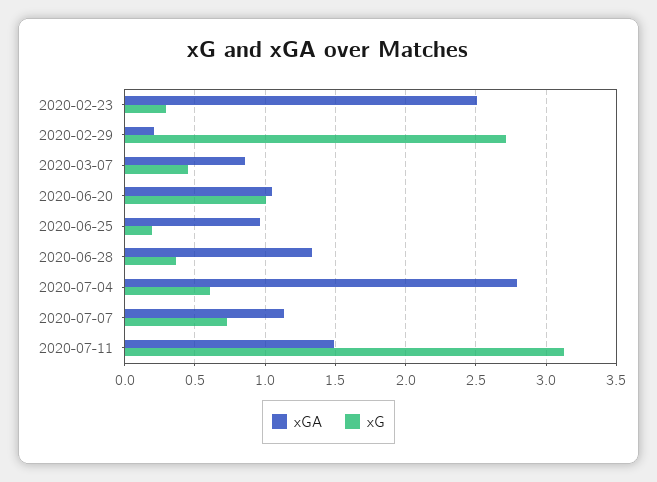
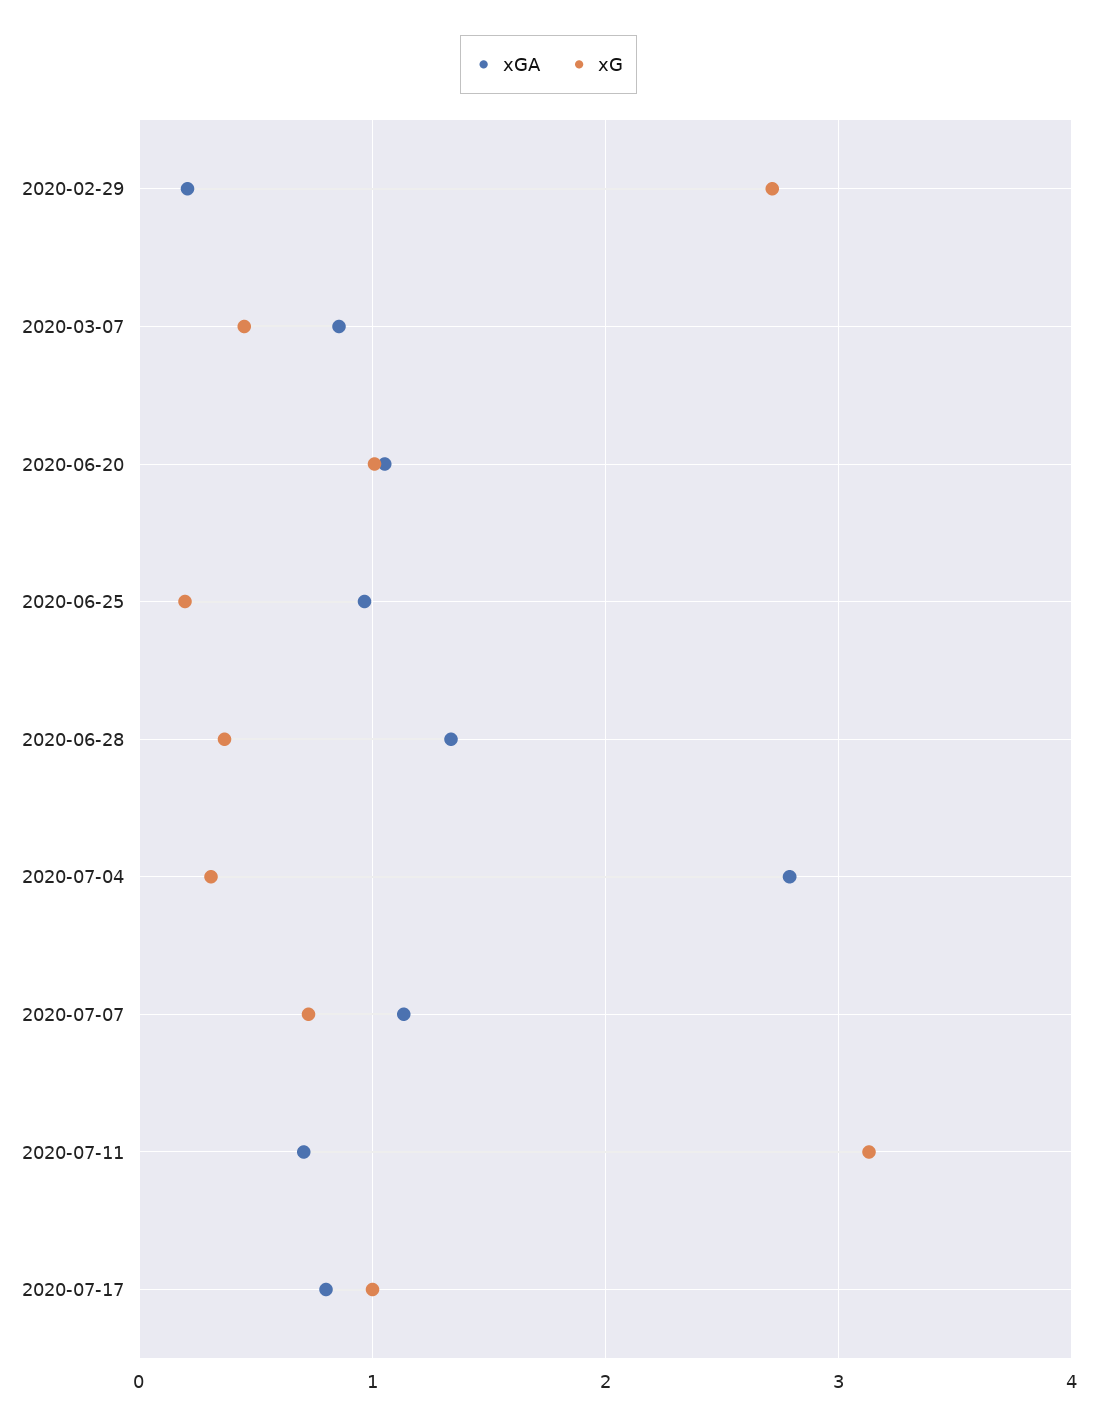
xGA, 2020-02-23: 2.5 -> none
xG, 2020-02-23: 0.3 -> none
xG, 2020-07-04: 0.6 -> 0.3
xGA, 2020-07-11: 1.5 -> 0.7
xGA, 2020-07-17: none -> 0.8
xG, 2020-07-17: none -> 1

